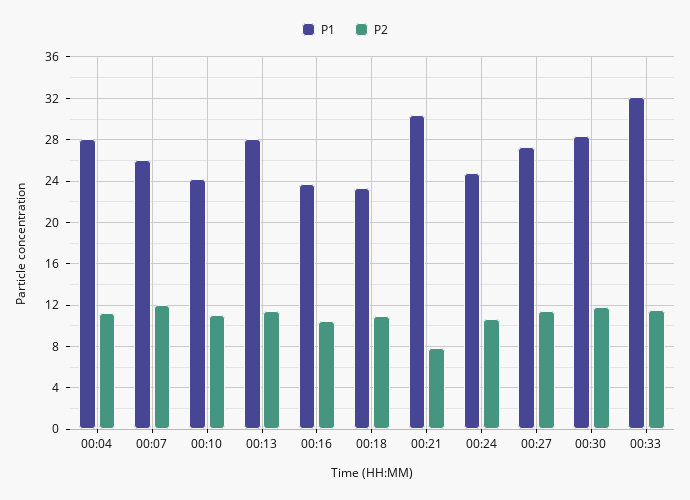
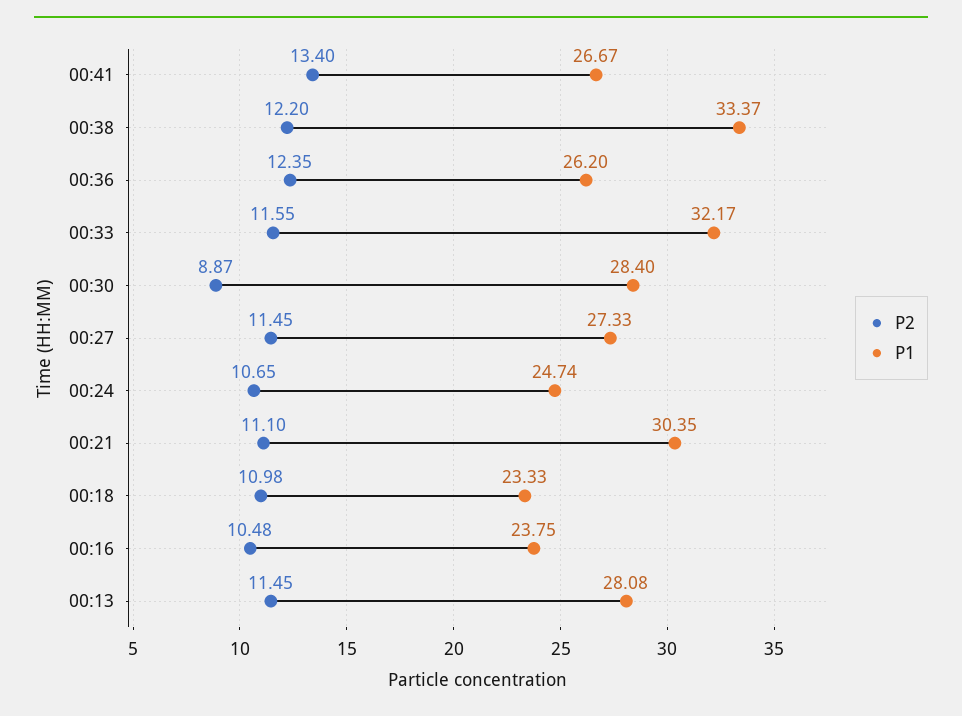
P1, 00:04: 28 -> none
P2, 00:04: 11 -> none
P1, 00:07: 26 -> none
P2, 00:07: 12 -> none
P1, 00:10: 24 -> none
P2, 00:10: 11 -> none
P2, 00:21: 8 -> 11.1
P2, 00:30: 12 -> 8.87
P2, 00:41: none -> 13.4
P1, 00:41: none -> 26.67
P2, 00:38: none -> 12.2
P1, 00:38: none -> 33.37
P2, 00:36: none -> 12.35
P1, 00:36: none -> 26.2

